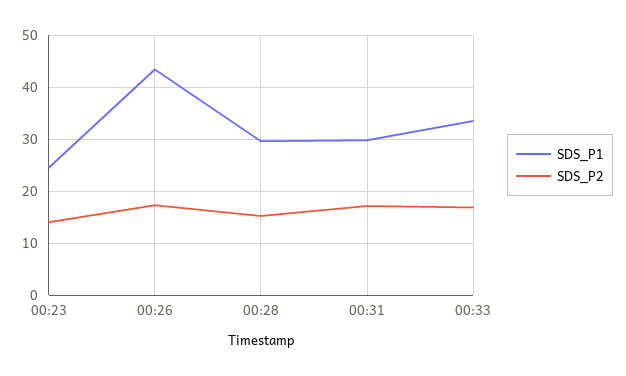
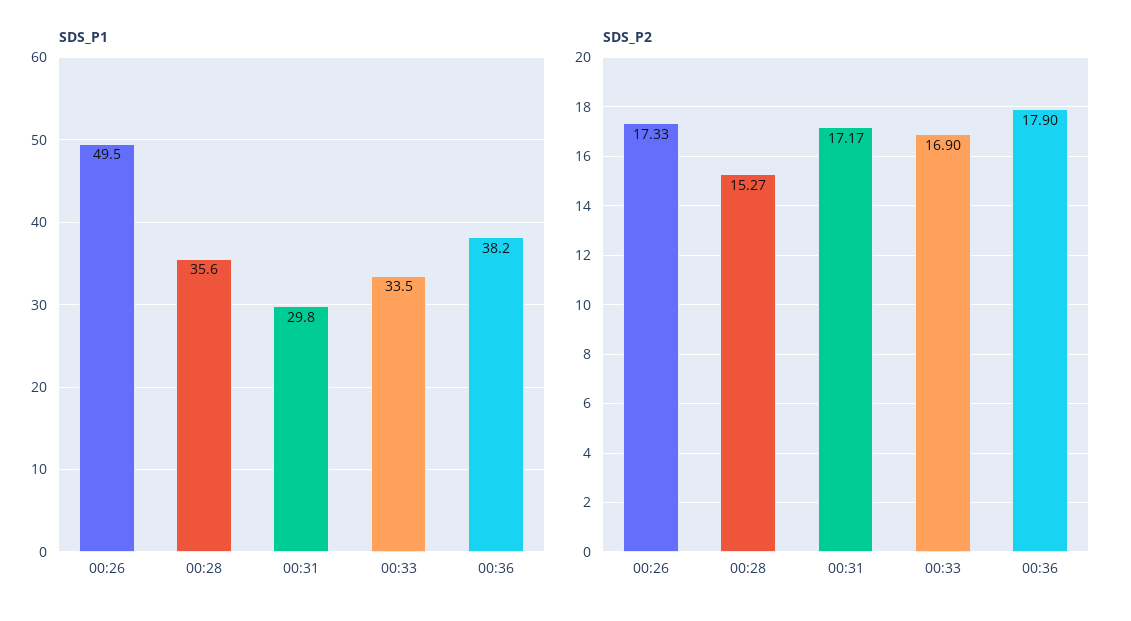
SDS_P1, 00:23: 24 -> none
SDS_P2, 00:23: 14 -> none
SDS_P1, 00:26: 44 -> 49.5
SDS_P1, 00:28: 30 -> 35.6
SDS_P1, 00:36: none -> 38.2
SDS_P2, 00:36: none -> 17.9

